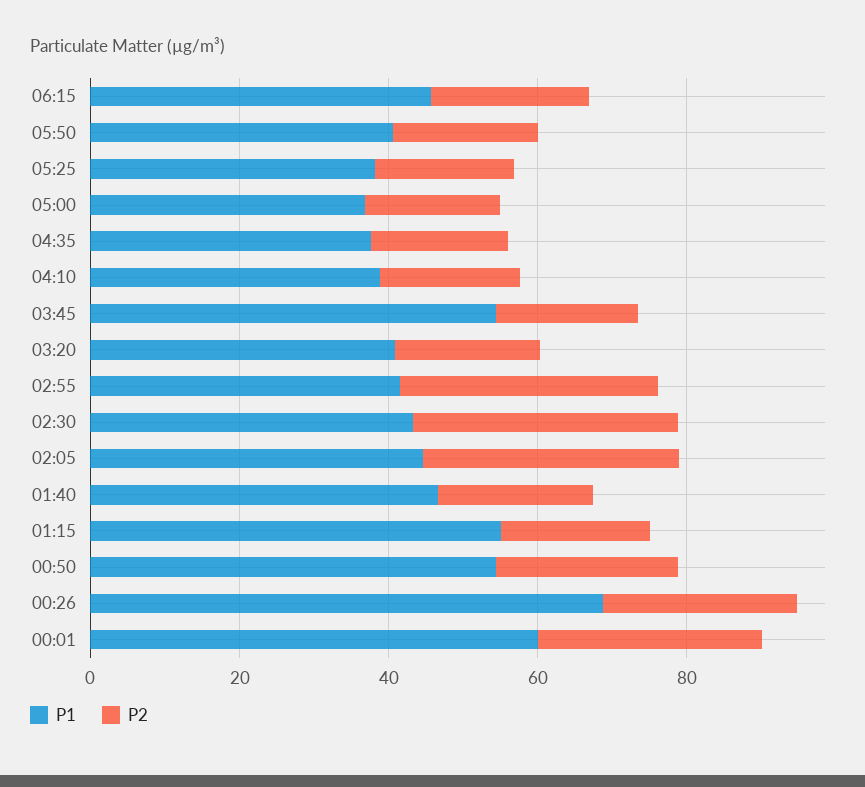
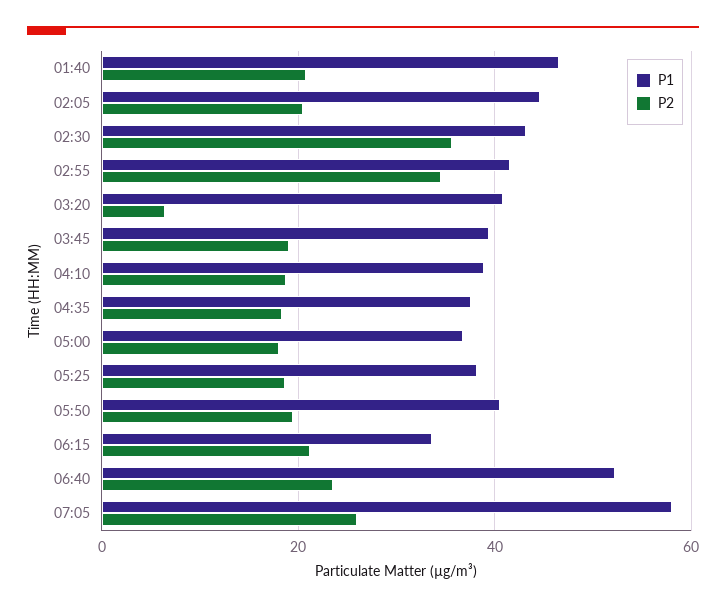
P1, 06:15: 45 -> 34
P1, 03:45: 55 -> 40
P2, 03:20: 20 -> 6
P2, 02:05: 35 -> 20
P1, 01:15: 55 -> none
P2, 01:15: 20 -> none
P1, 00:50: 55 -> none
P2, 00:50: 25 -> none
P1, 00:26: 70 -> none
P2, 00:26: 25 -> none
P1, 00:01: 60 -> none
P2, 00:01: 30 -> none
P1, 06:40: none -> 52
P2, 06:40: none -> 24
P1, 07:05: none -> 58
P2, 07:05: none -> 26

